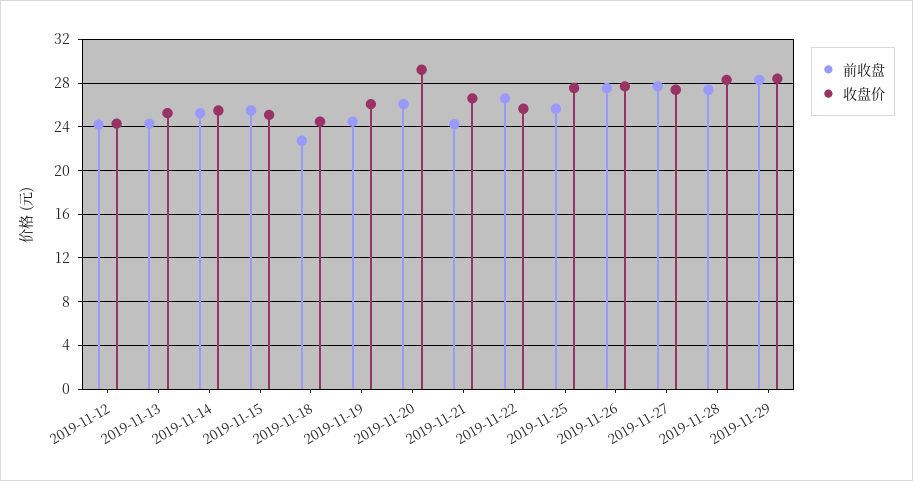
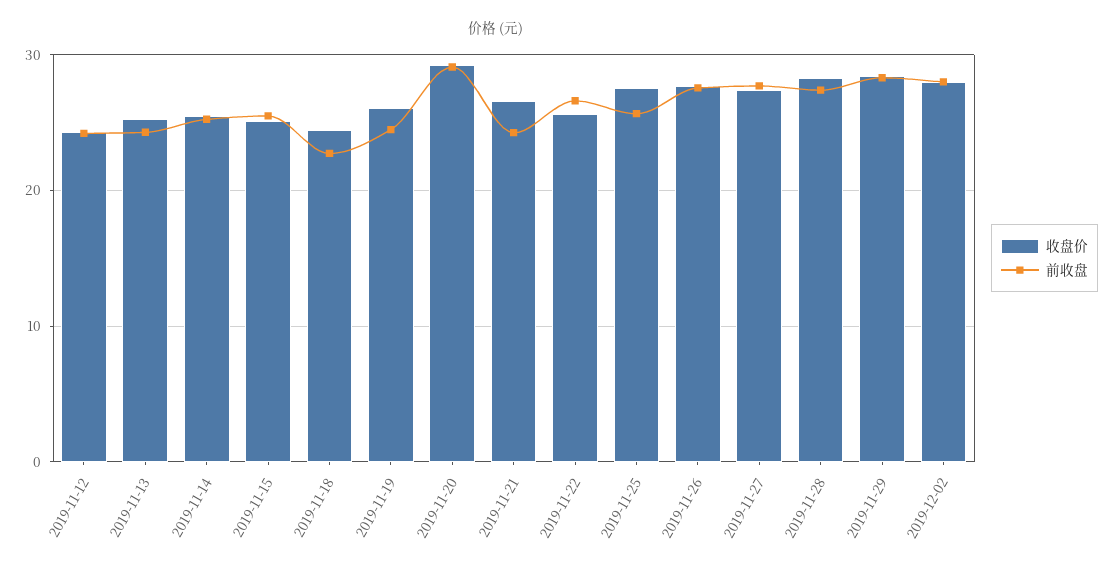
前收盘, 2019-11-20: 26 -> 29
收盘价, 2019-12-02: none -> 28
前收盘, 2019-12-02: none -> 28

